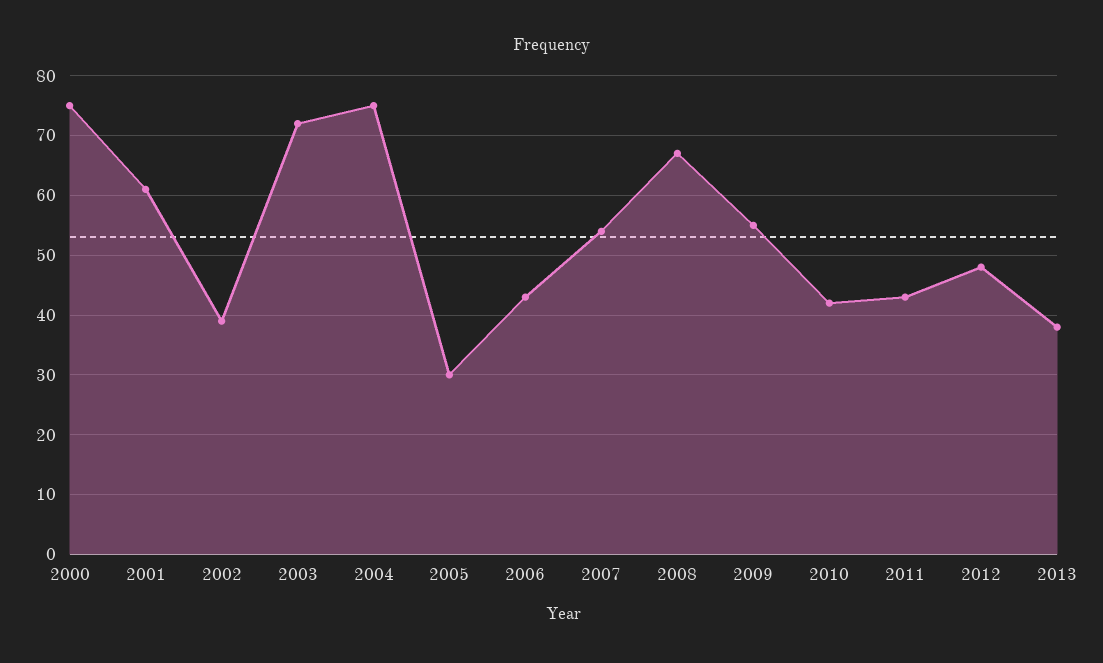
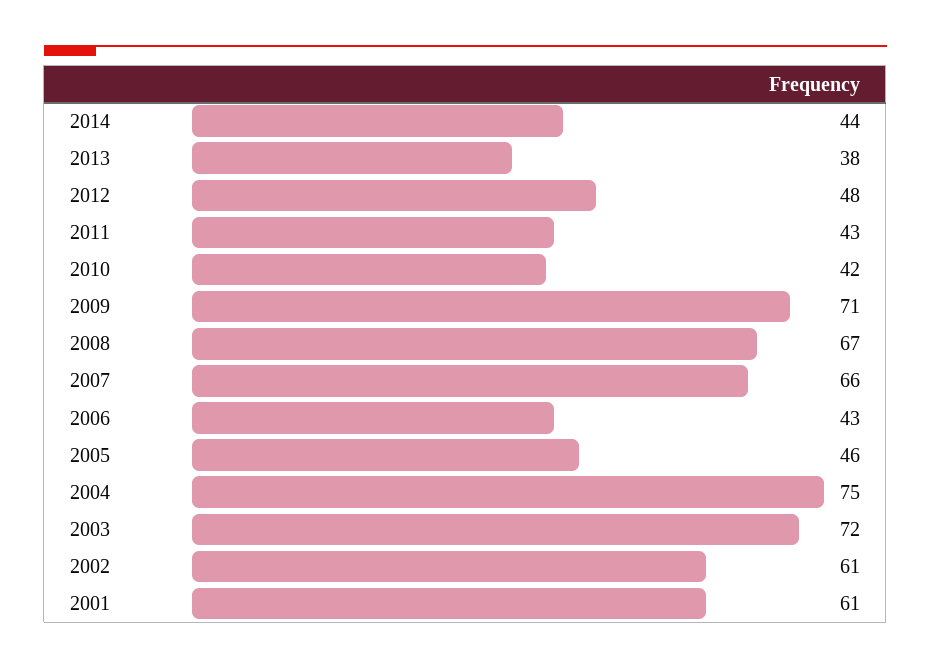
2000: 75 -> none
2002: 40 -> 61
2005: 30 -> 46
2007: 55 -> 66
2009: 55 -> 71
2014: none -> 44

